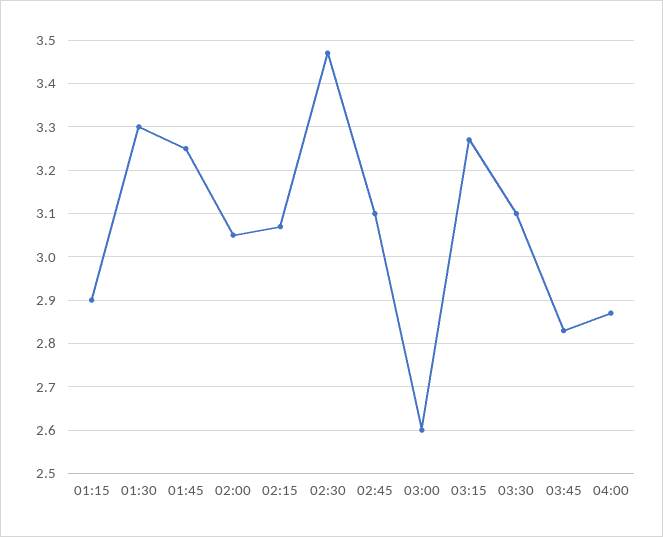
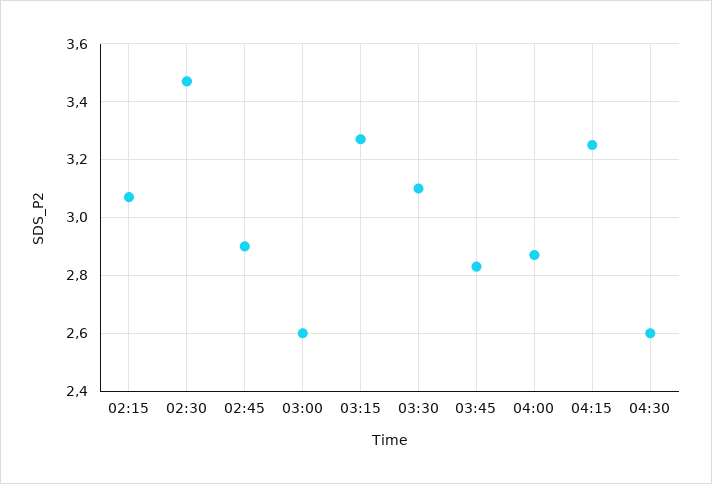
01:15: 2.9 -> none
01:30: 3.3 -> none
01:45: 3.25 -> none
02:00: 3.05 -> none
02:45: 3.1 -> 2.9
04:15: none -> 3.25
04:30: none -> 2.6

